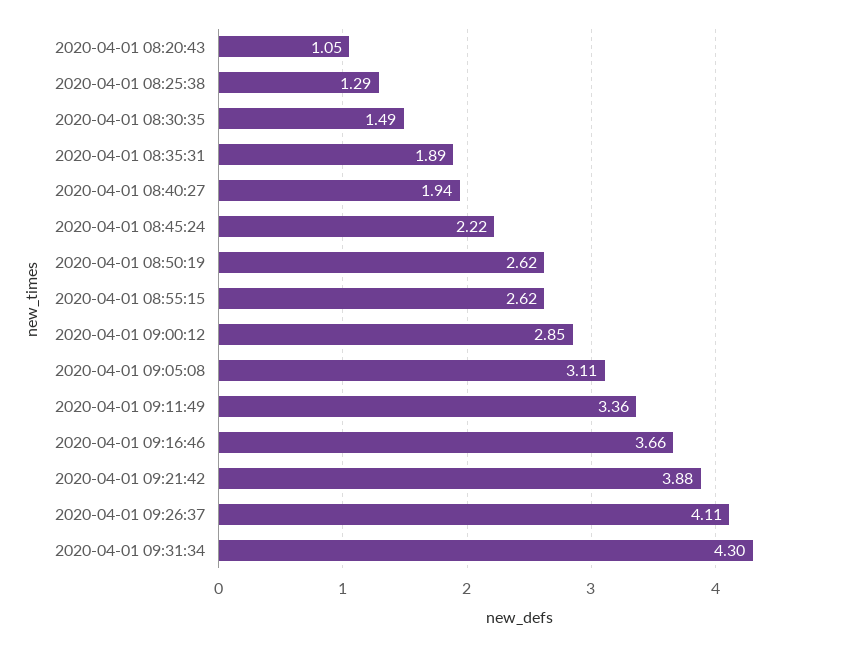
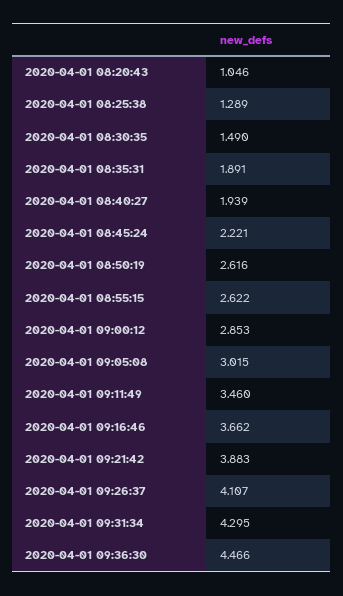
2020-04-01 09:05:08: 3.11 -> 3.015
2020-04-01 09:11:49: 3.36 -> 3.46
2020-04-01 09:36:30: none -> 4.466

